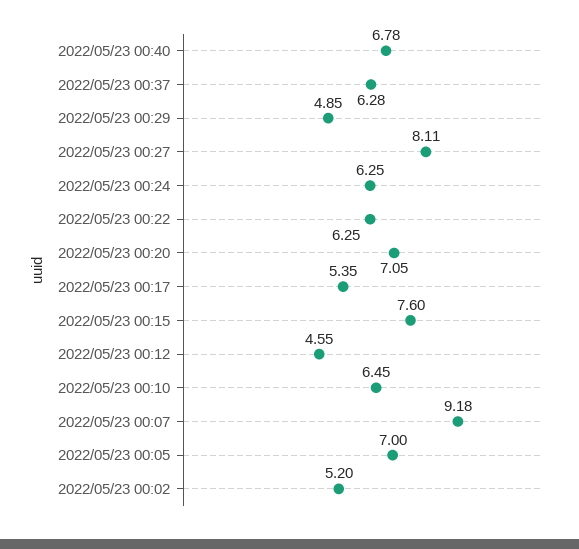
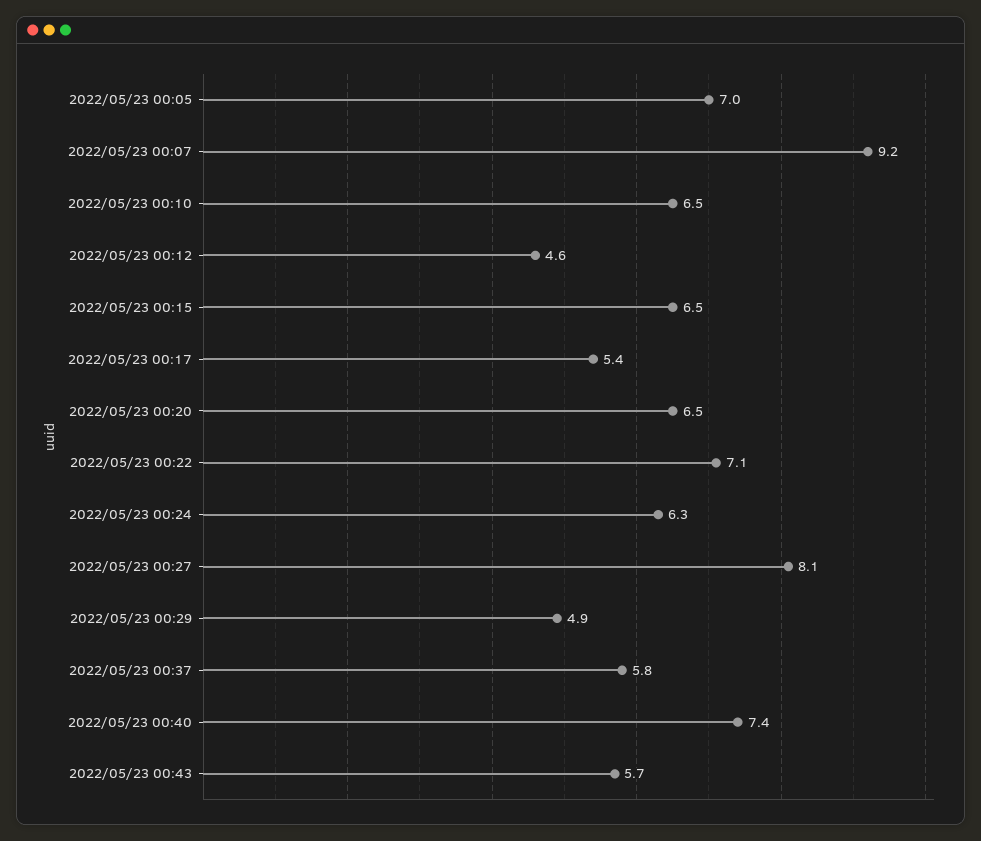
2022/05/23 00:40: 6.78 -> 7.4
2022/05/23 00:37: 6.28 -> 5.8
2022/05/23 00:22: 6.25 -> 7.1
2022/05/23 00:20: 7.05 -> 6.5
2022/05/23 00:15: 7.6 -> 6.5
2022/05/23 00:02: 5.2 -> none
2022/05/23 00:43: none -> 5.7

